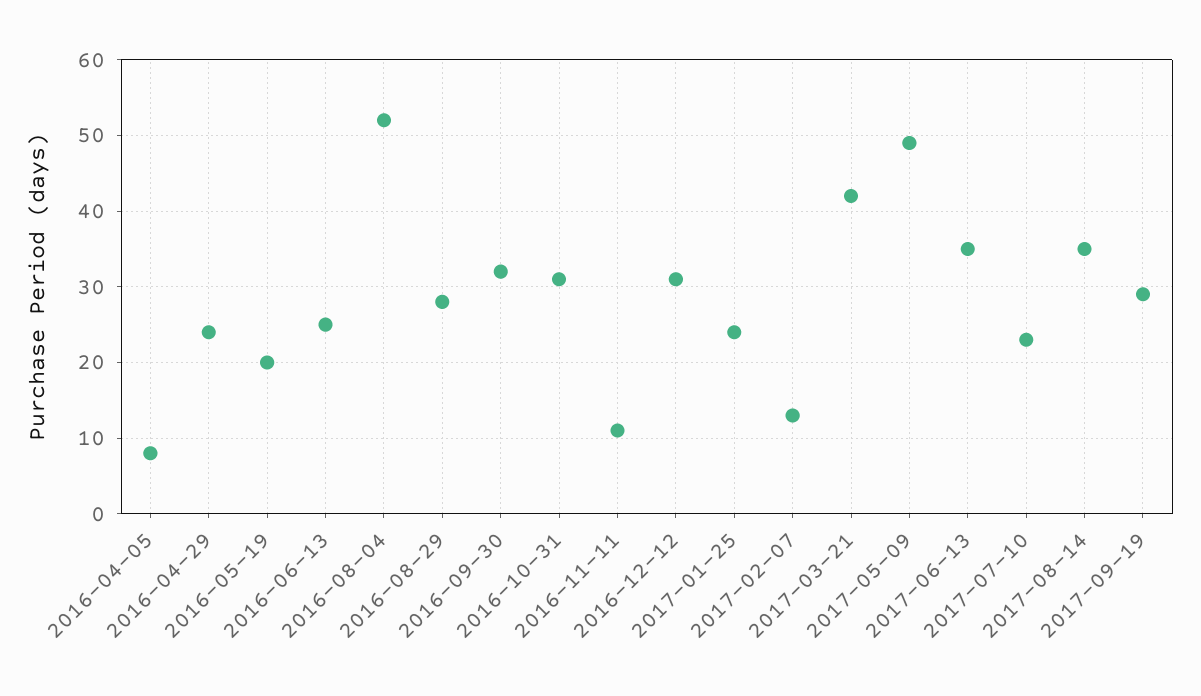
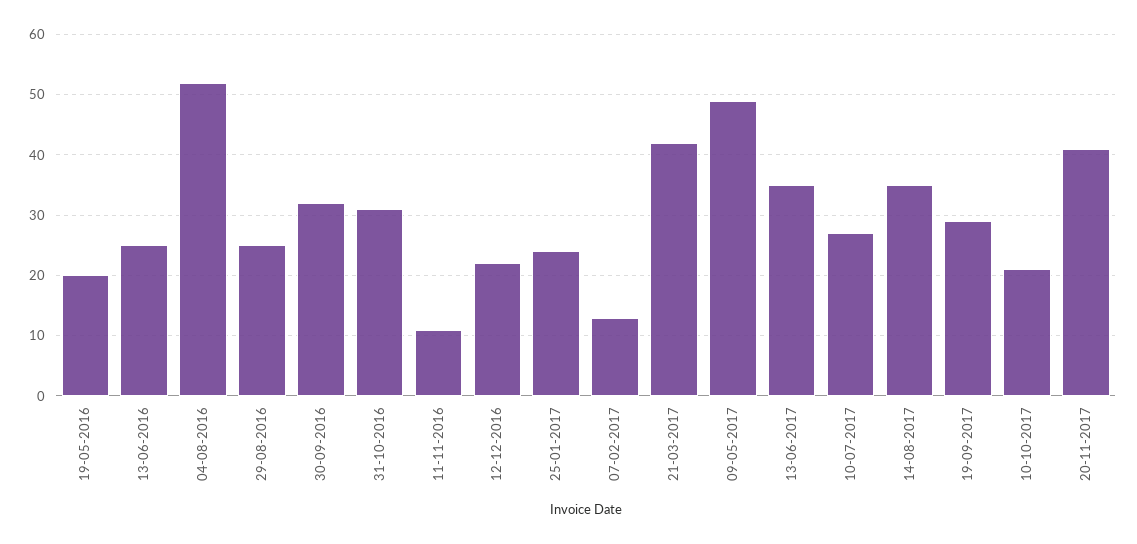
2016-04-05: 8 -> none
2016-04-29: 24 -> none
2016-08-29: 28 -> 25
2016-12-12: 31 -> 22
2017-07-10: 23 -> 27
10-10-2017: none -> 21
20-11-2017: none -> 41

